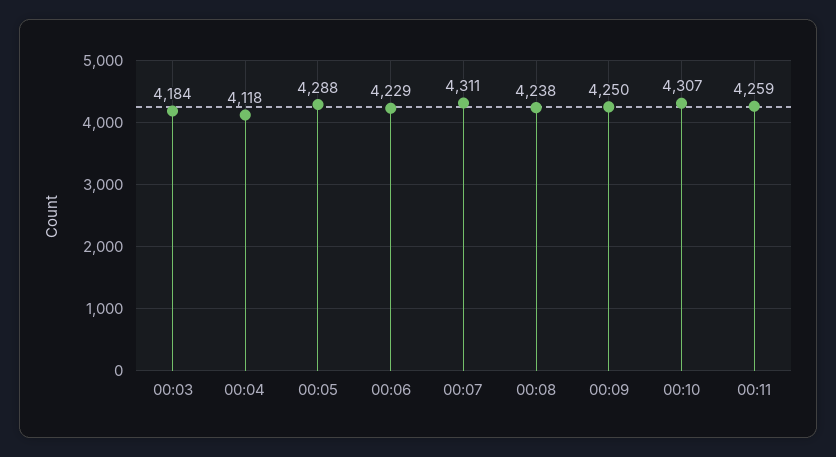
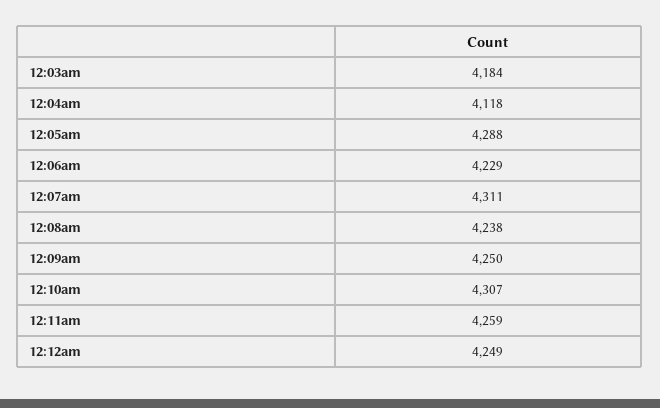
12:12am: none -> 4249

